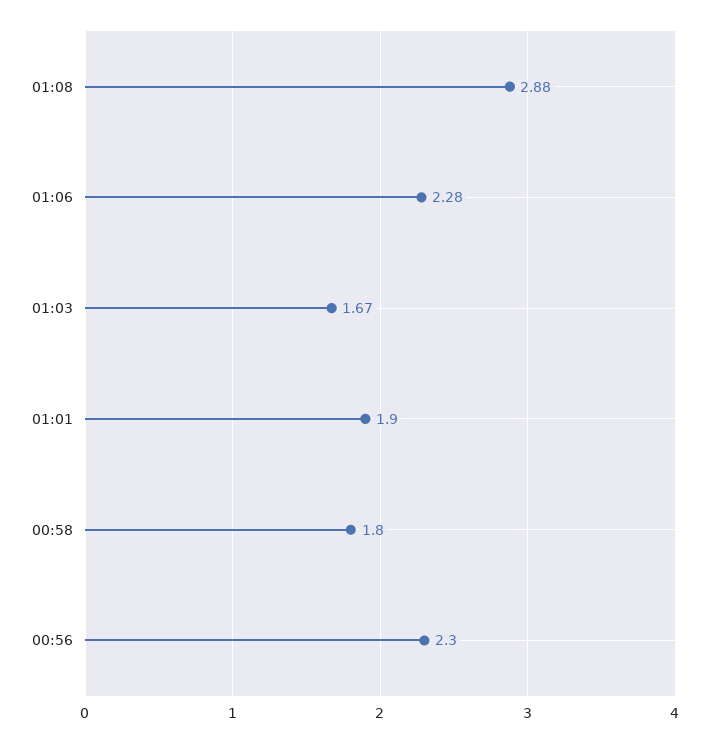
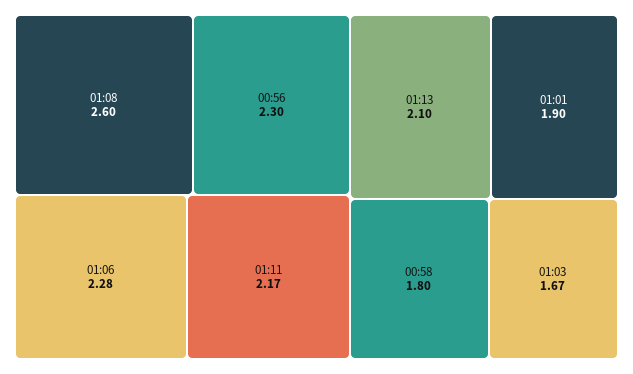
01:08: 2.88 -> 2.6
01:11: none -> 2.17
01:13: none -> 2.1

